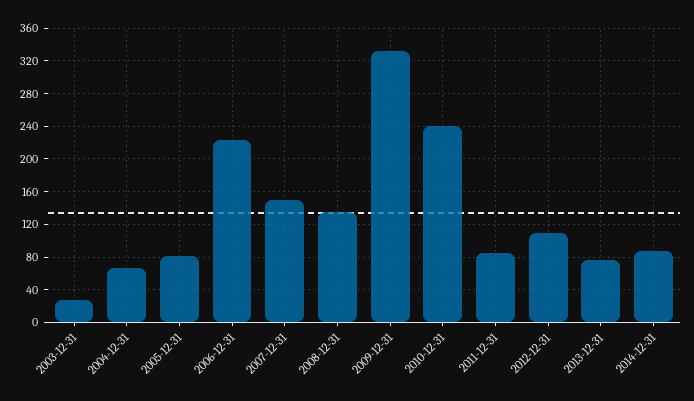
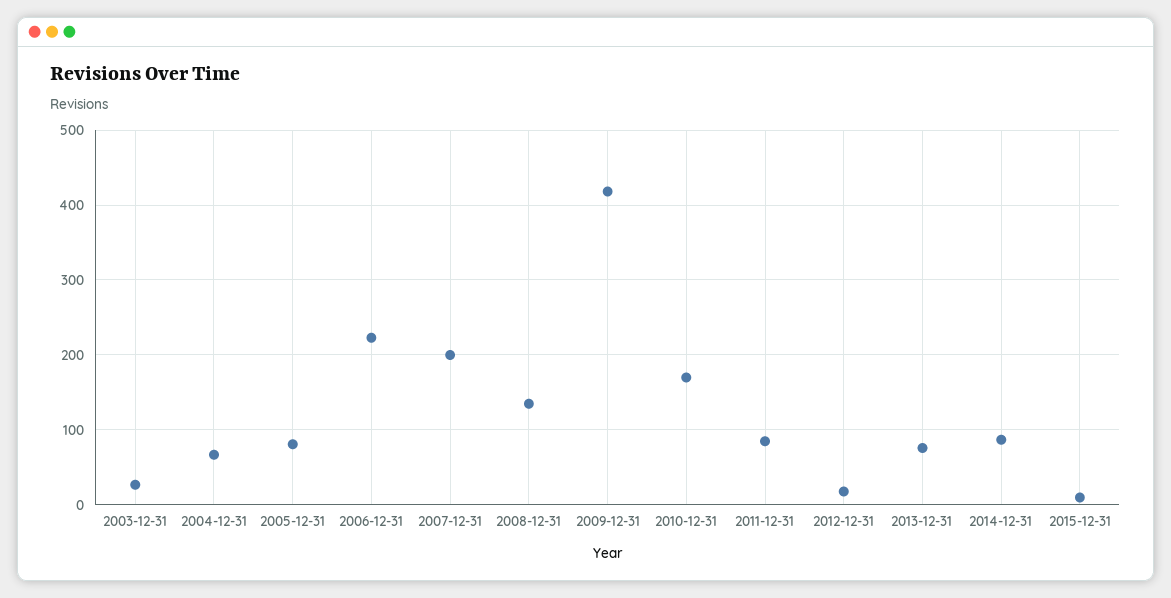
2007-12-31: 150 -> 200
2009-12-31: 330 -> 420
2010-12-31: 240 -> 170
2012-12-31: 110 -> 20
2015-12-31: none -> 10

